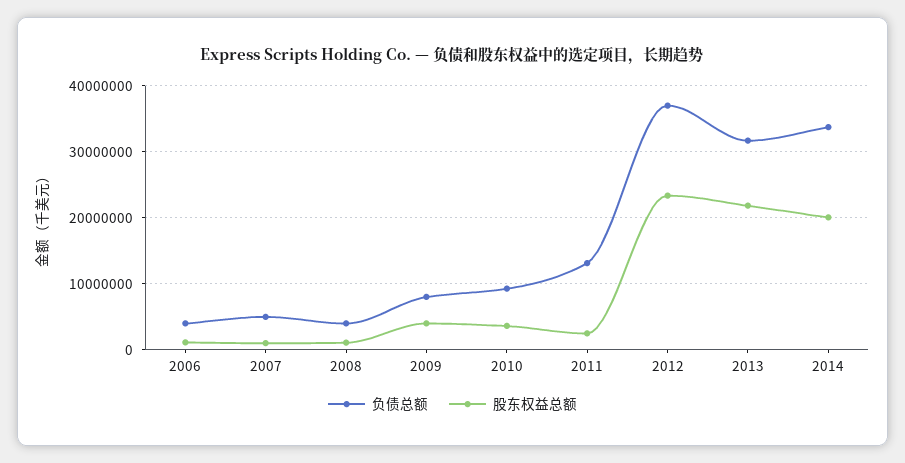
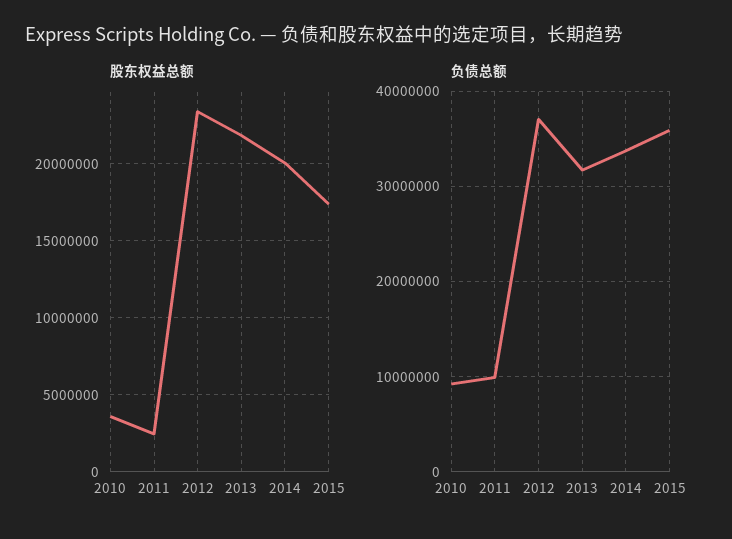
负债总额, 2006: 4000000 -> none
股东权益总额, 2006: 1000000 -> none
负债总额, 2007: 5000000 -> none
股东权益总额, 2007: 1000000 -> none
负债总额, 2008: 4000000 -> none
股东权益总额, 2008: 1000000 -> none
负债总额, 2009: 8000000 -> none
股东权益总额, 2009: 4000000 -> none
负债总额, 2011: 13000000 -> 10000000
股东权益总额, 2015: none -> 17500000
负债总额, 2015: none -> 36000000

